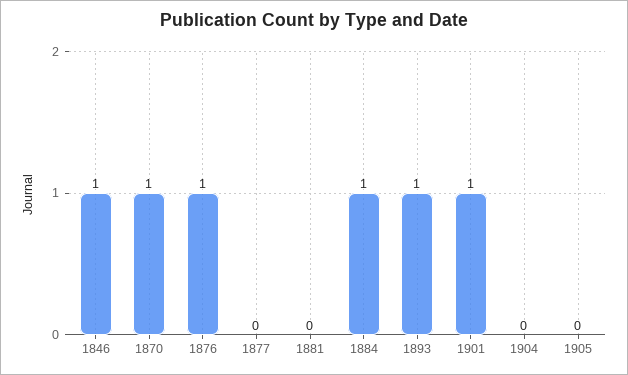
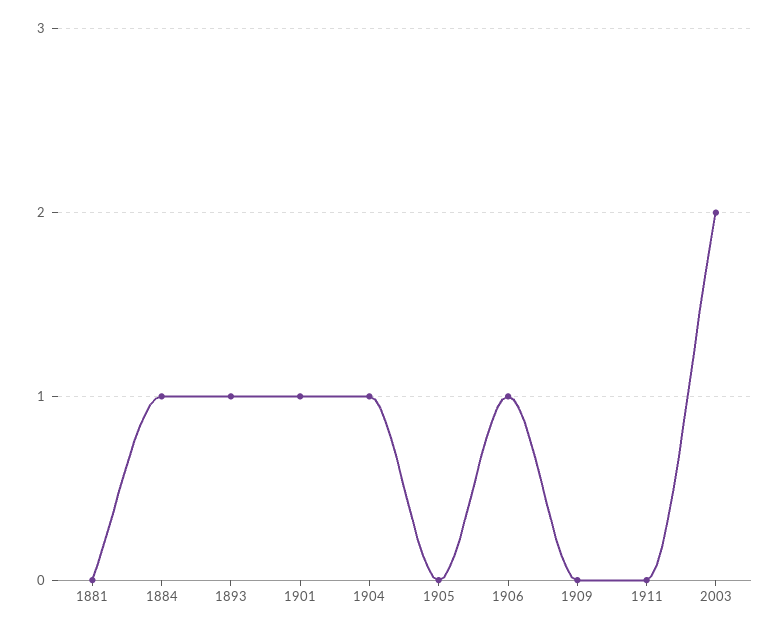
1846: 1 -> none
1870: 1 -> none
1876: 1 -> none
1877: 0 -> none
1904: 0 -> 1
1906: none -> 1
1909: none -> 0
1911: none -> 0
2003: none -> 2

